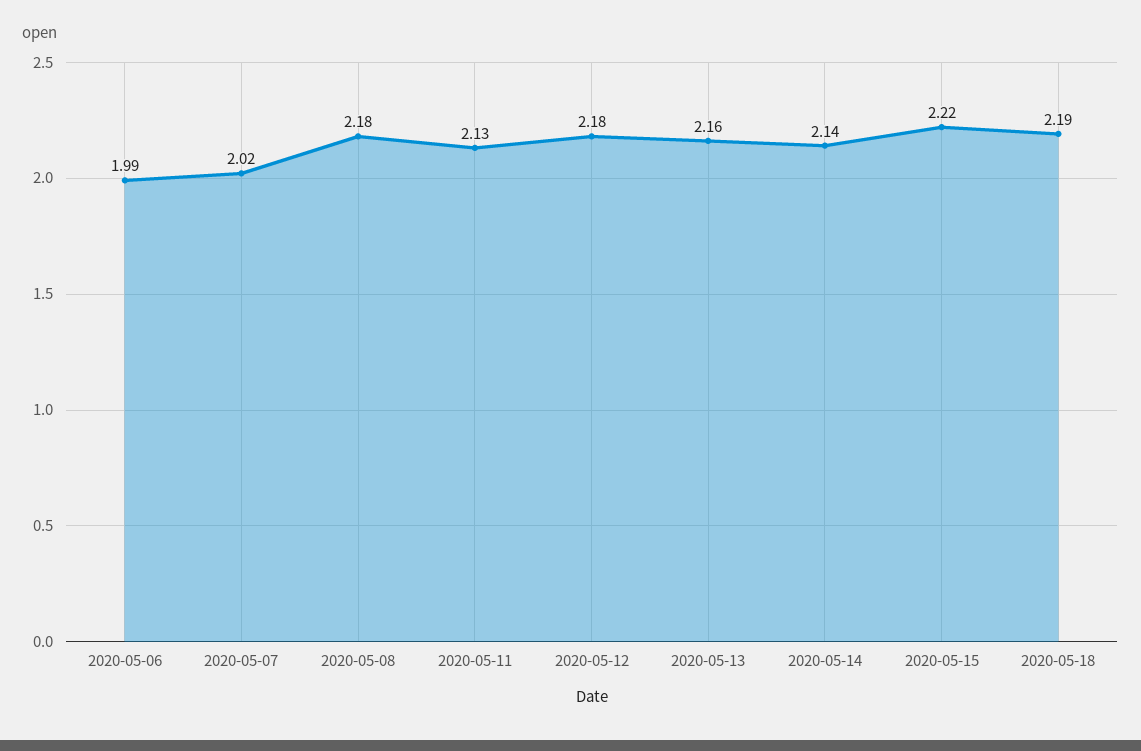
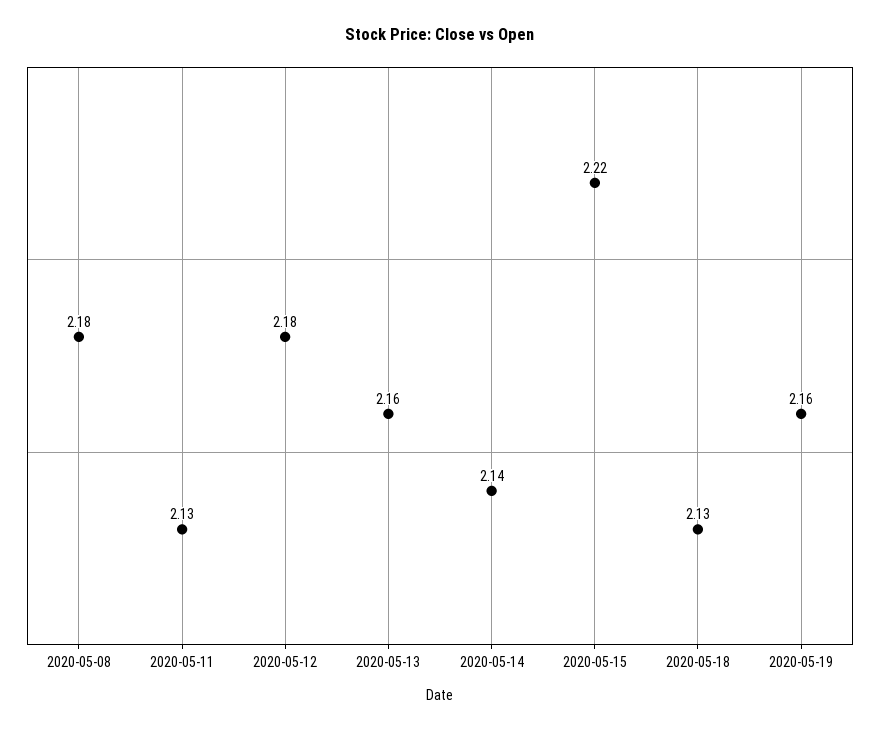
2020-05-06: 1.99 -> none
2020-05-07: 2.02 -> none
2020-05-18: 2.19 -> 2.13
2020-05-19: none -> 2.16

